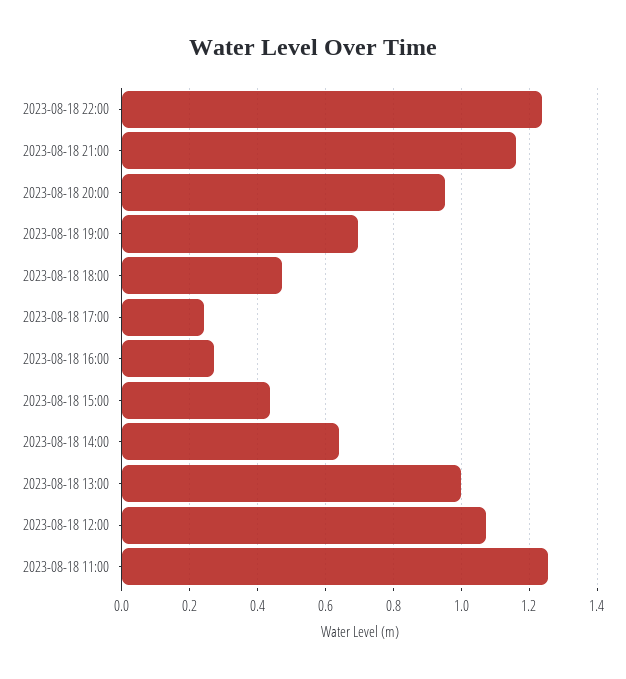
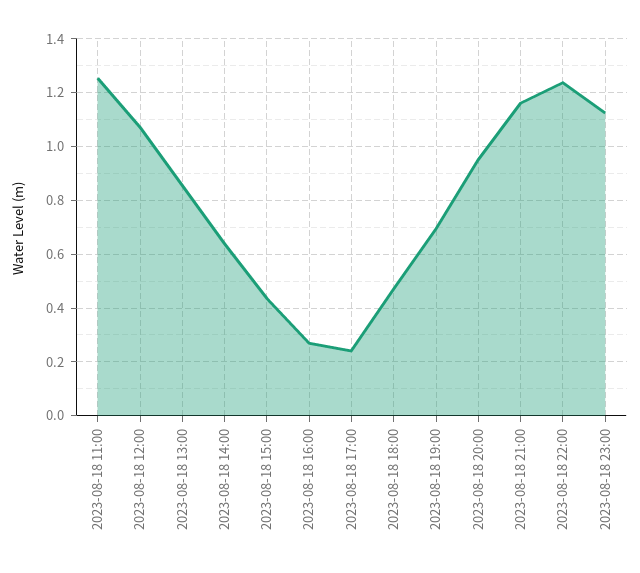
2023-08-18 13:00: 1 -> 0.85
2023-08-18 23:00: none -> 1.125

